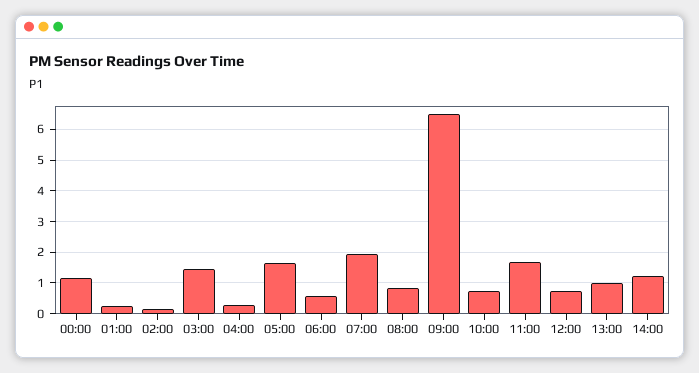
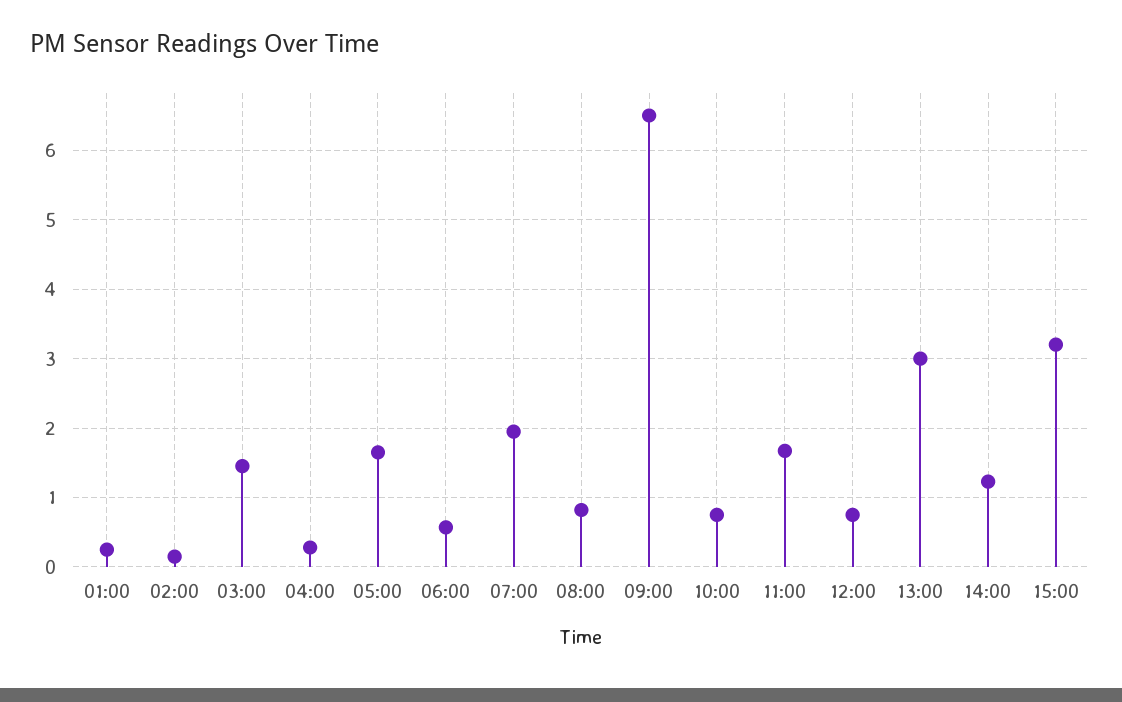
00:00: 1.2 -> none
13:00: 1 -> 3
15:00: none -> 3.2

